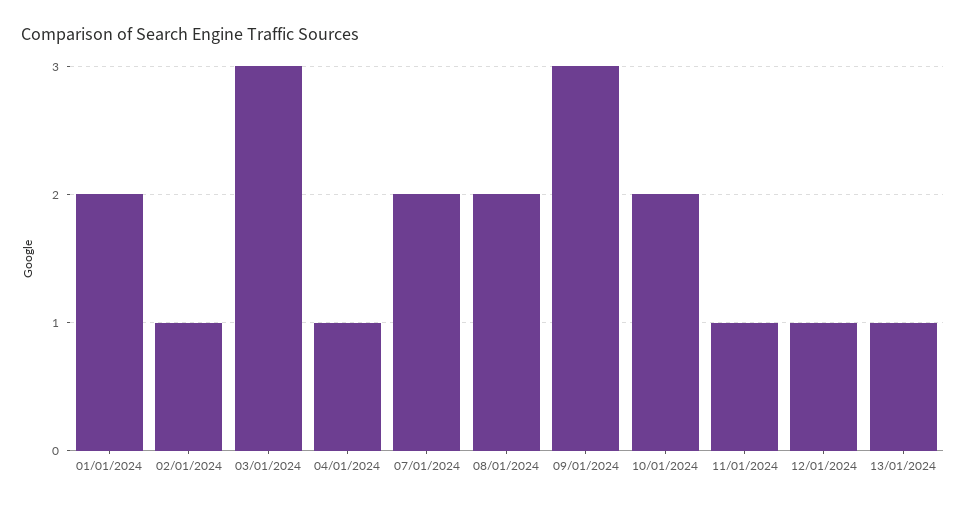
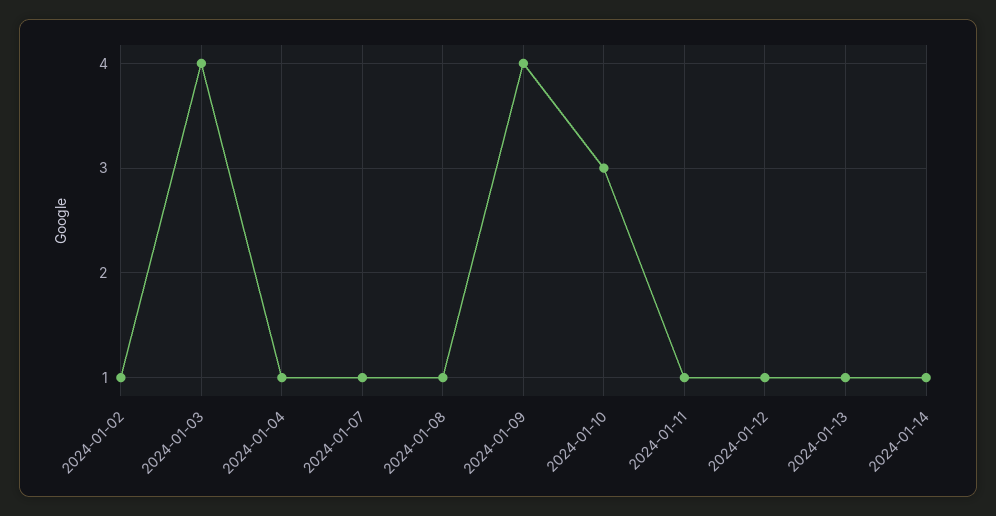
01/01/2024: 2 -> none
03/01/2024: 3 -> 4
07/01/2024: 2 -> 1
08/01/2024: 2 -> 1
09/01/2024: 3 -> 4
10/01/2024: 2 -> 3
2024-01-14: none -> 1

